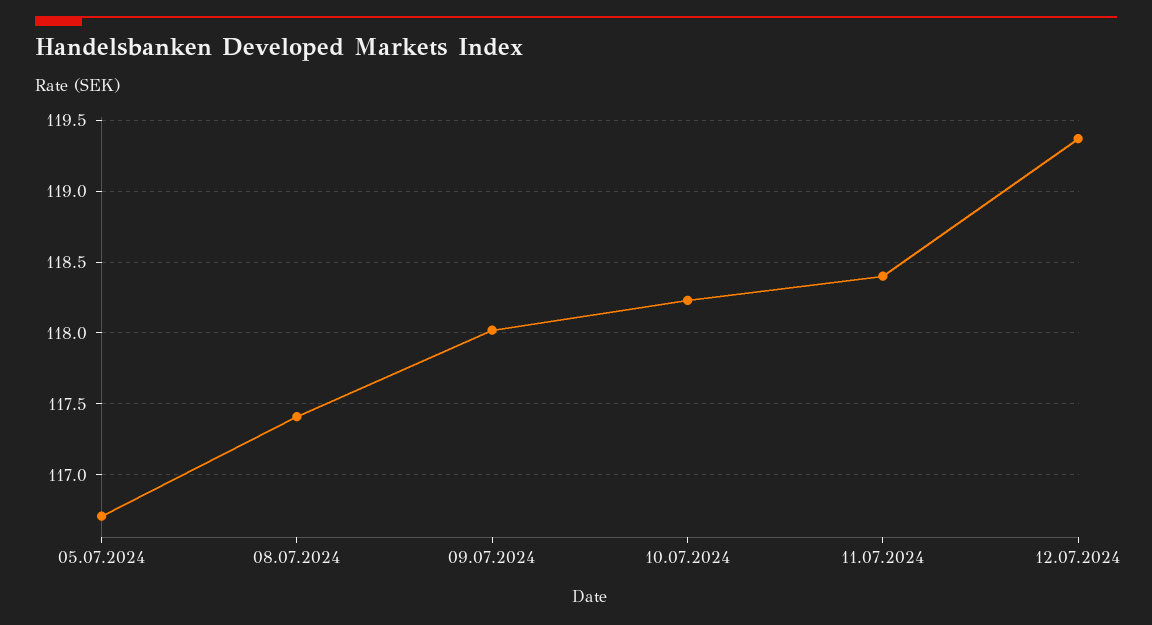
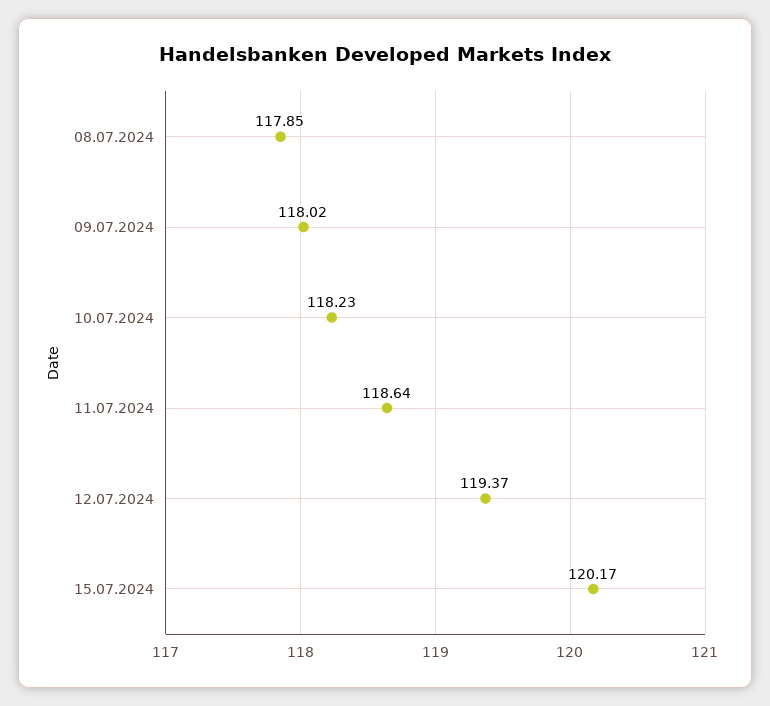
05.07.2024: 116.7 -> none
08.07.2024: 117.4 -> 117.85
11.07.2024: 118.4 -> 118.64
15.07.2024: none -> 120.17

